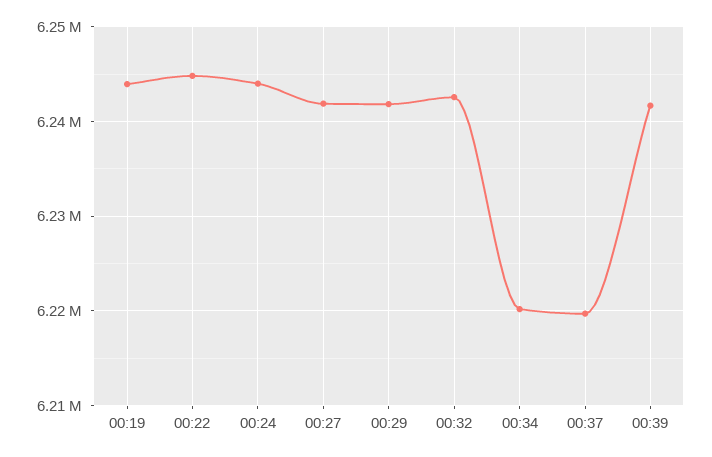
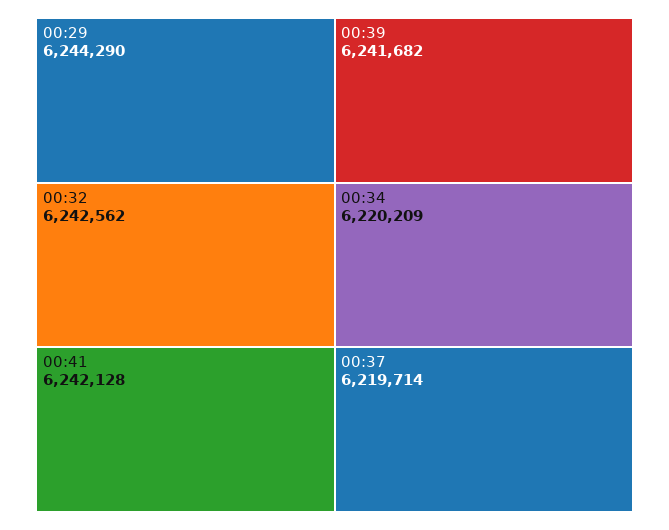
00:19: 6244000 -> none
00:22: 6245000 -> none
00:24: 6244000 -> none
00:27: 6242000 -> none
00:29: 6242000 -> 6244290
00:41: none -> 6242128

